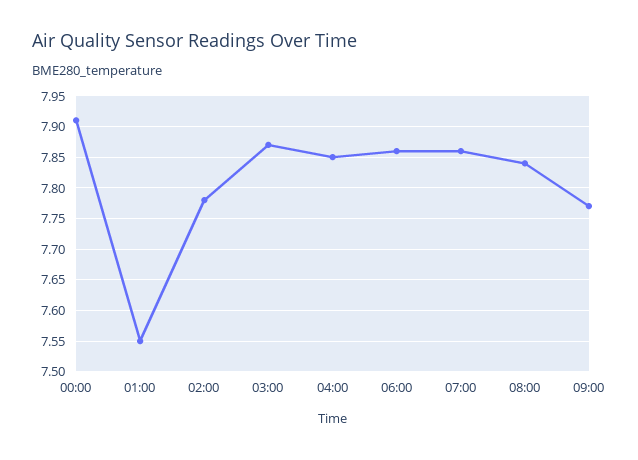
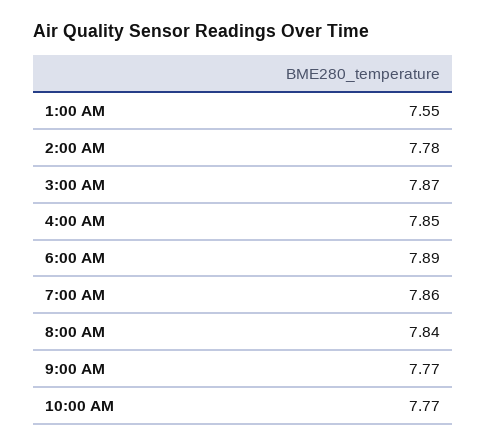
00:00: 7.91 -> none
06:00: 7.86 -> 7.89
10:00 AM: none -> 7.77

